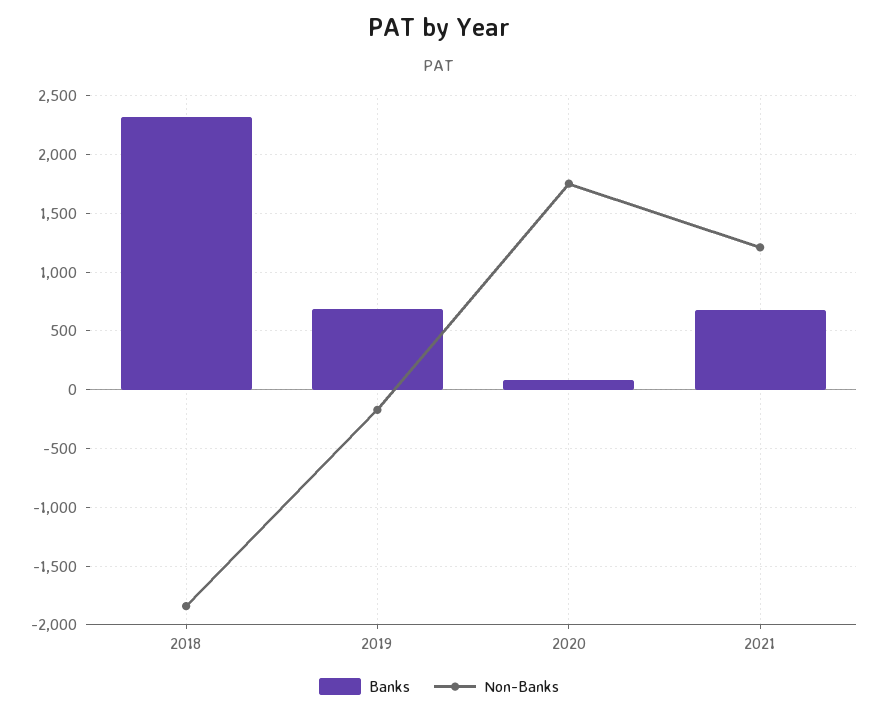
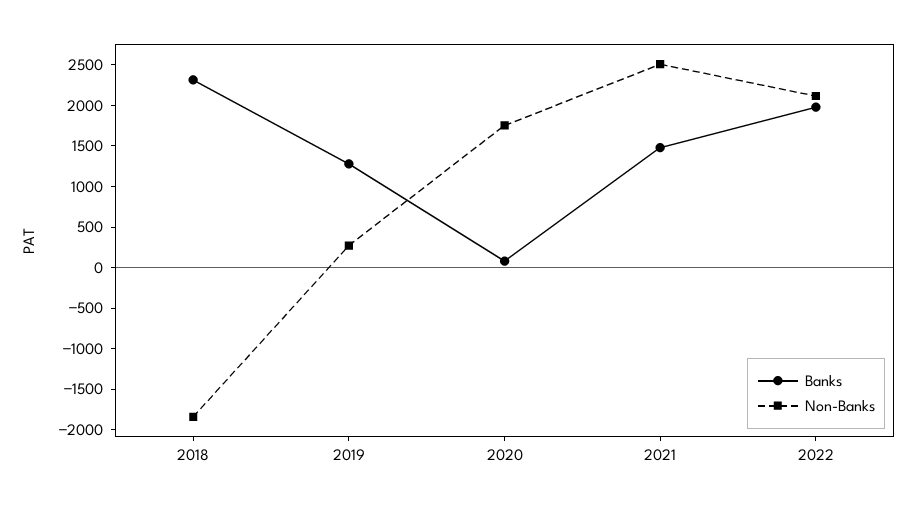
Banks, 2019: 700 -> 1300
Non-Banks, 2019: -200 -> 300
Banks, 2021: 700 -> 1500
Non-Banks, 2021: 1200 -> 2500
Banks, 2022: none -> 2000
Non-Banks, 2022: none -> 2100

